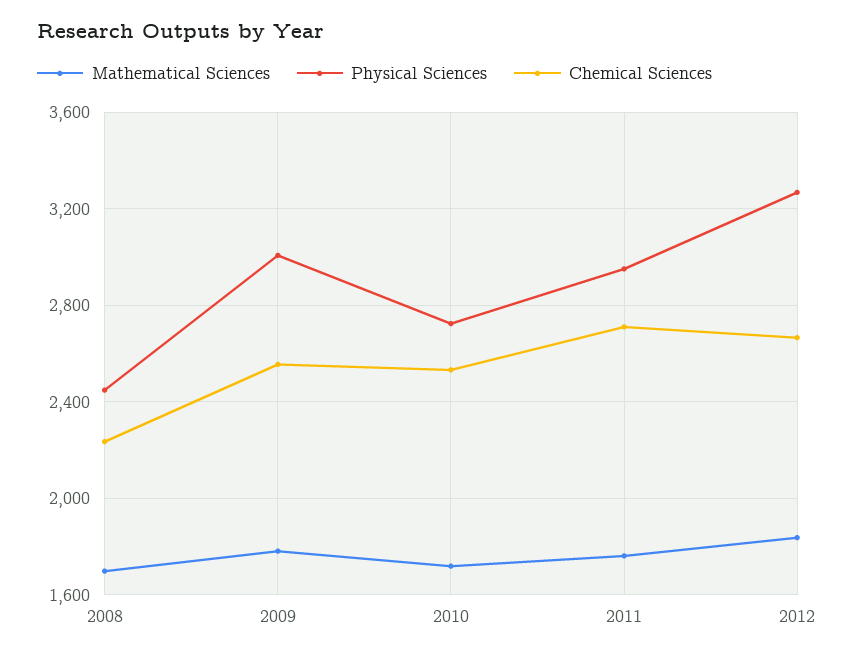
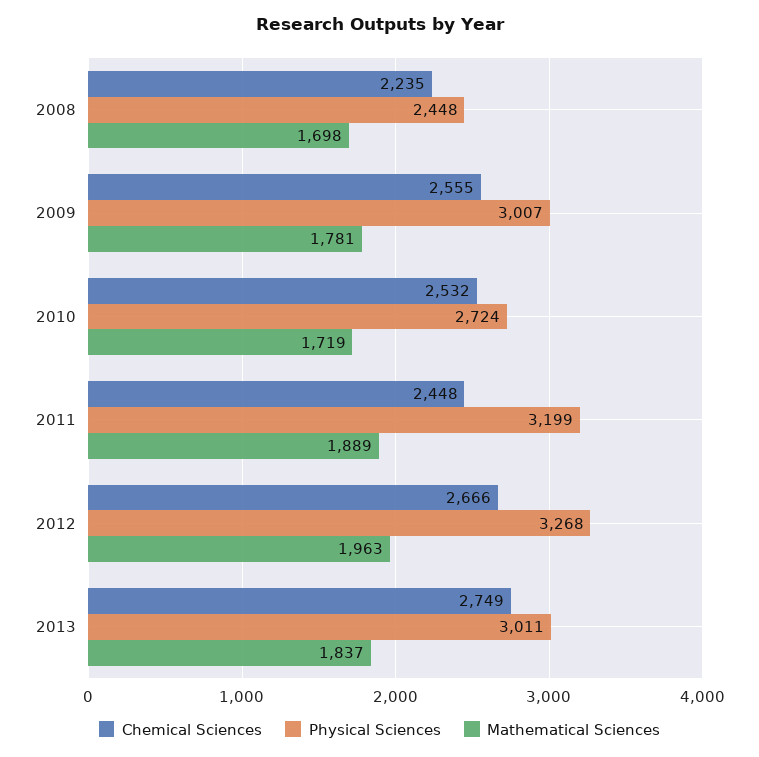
Mathematical Sciences, 2011: 1750 -> 1889
Physical Sciences, 2011: 2950 -> 3199
Chemical Sciences, 2011: 2700 -> 2448
Mathematical Sciences, 2012: 1850 -> 1963
Chemical Sciences, 2013: none -> 2749
Physical Sciences, 2013: none -> 3011
Mathematical Sciences, 2013: none -> 1837

